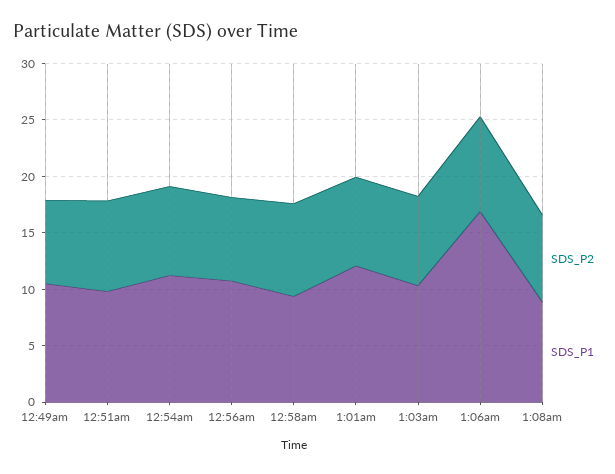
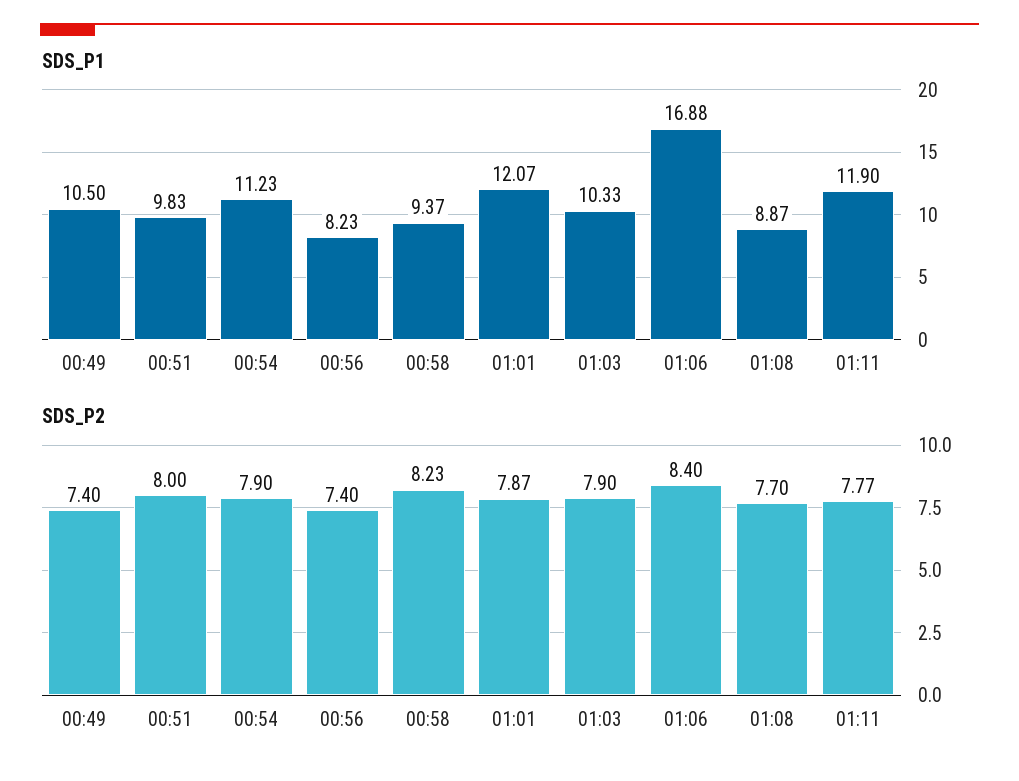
SDS_P1, 12:56am: 11 -> 8.23
SDS_P1, 01:11: none -> 11.9
SDS_P2, 01:11: none -> 7.77

